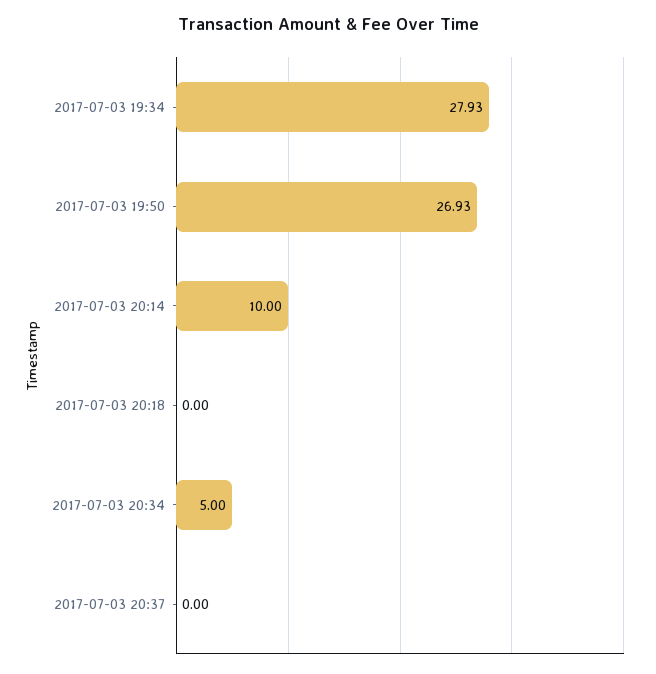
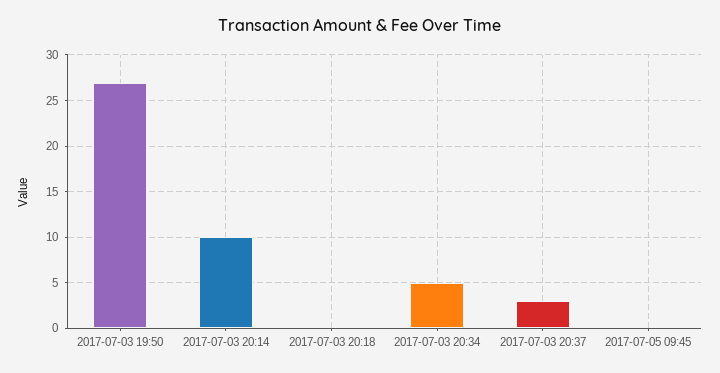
2017-07-03 19:34: 27.93 -> none
2017-07-03 20:37: 0 -> 3
2017-07-05 09:45: none -> 0

